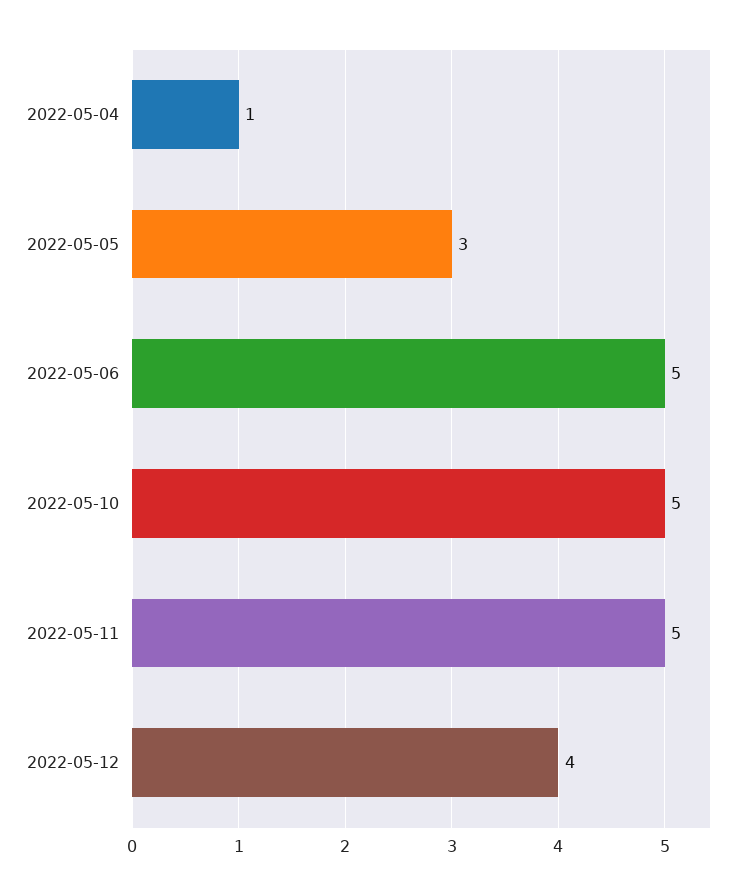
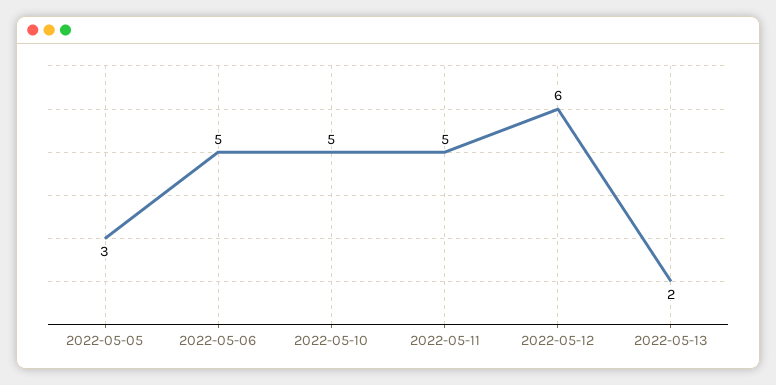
2022-05-04: 1 -> none
2022-05-12: 4 -> 6
2022-05-13: none -> 2

